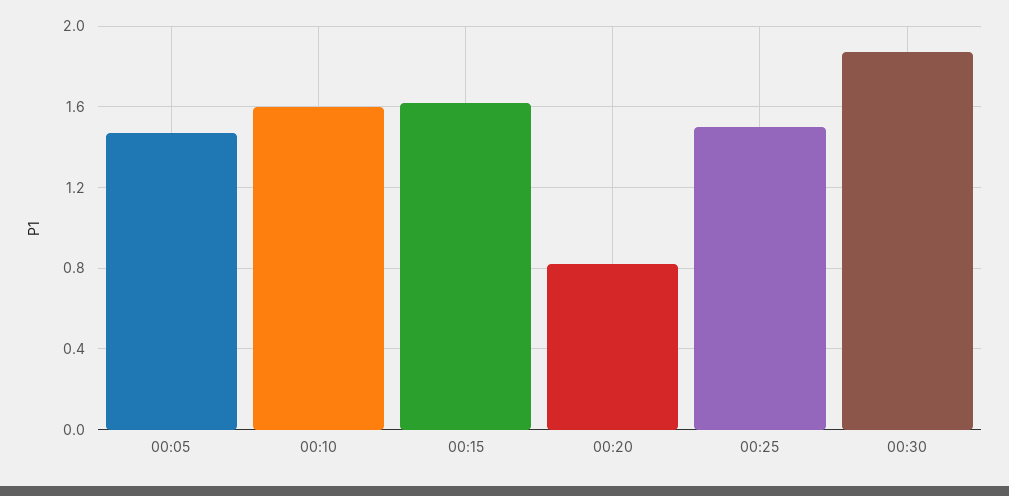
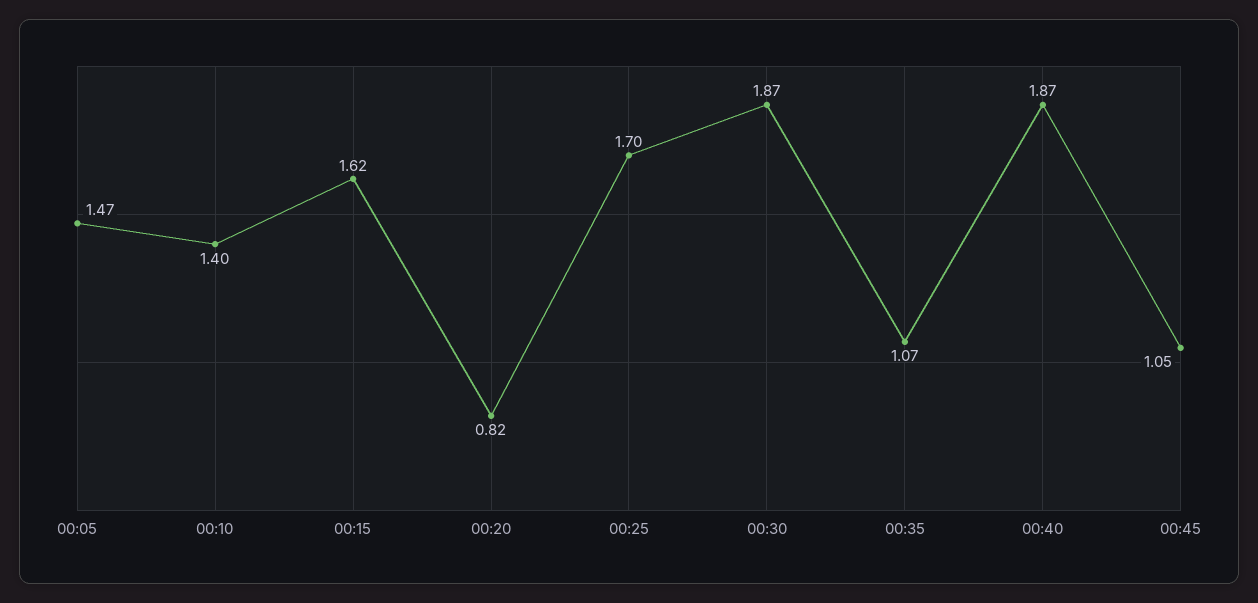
00:10: 1.6 -> 1.4
00:25: 1.5 -> 1.7
00:35: none -> 1.07
00:40: none -> 1.87
00:45: none -> 1.05

